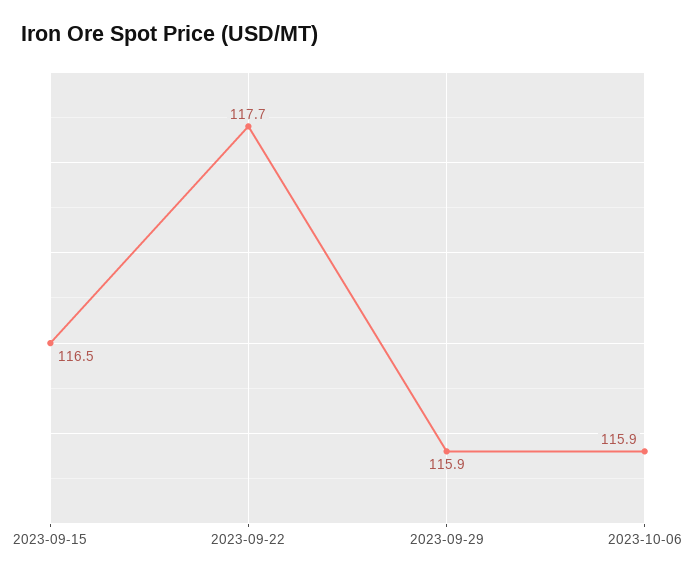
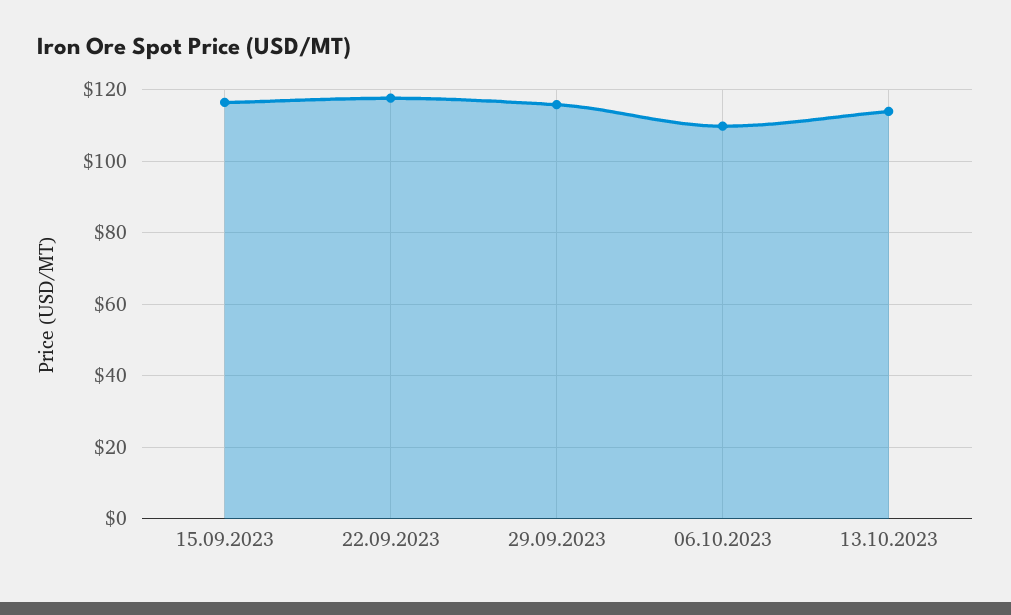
2023-10-06: 115.9 -> 110
13.10.2023: none -> 114

